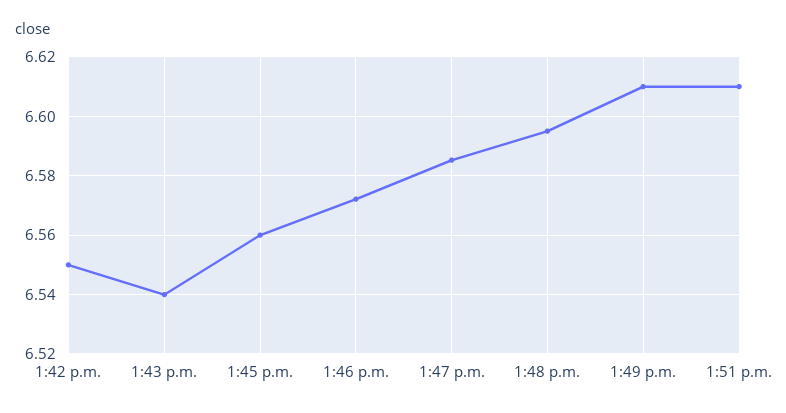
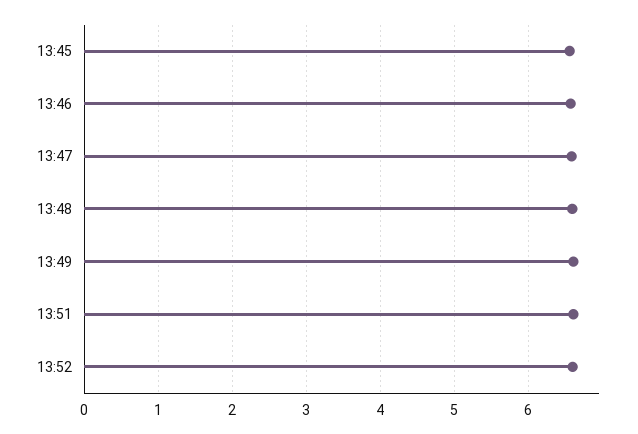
1:42 p.m.: 6.55 -> none
1:43 p.m.: 6.54 -> none
13:52: none -> 6.6

